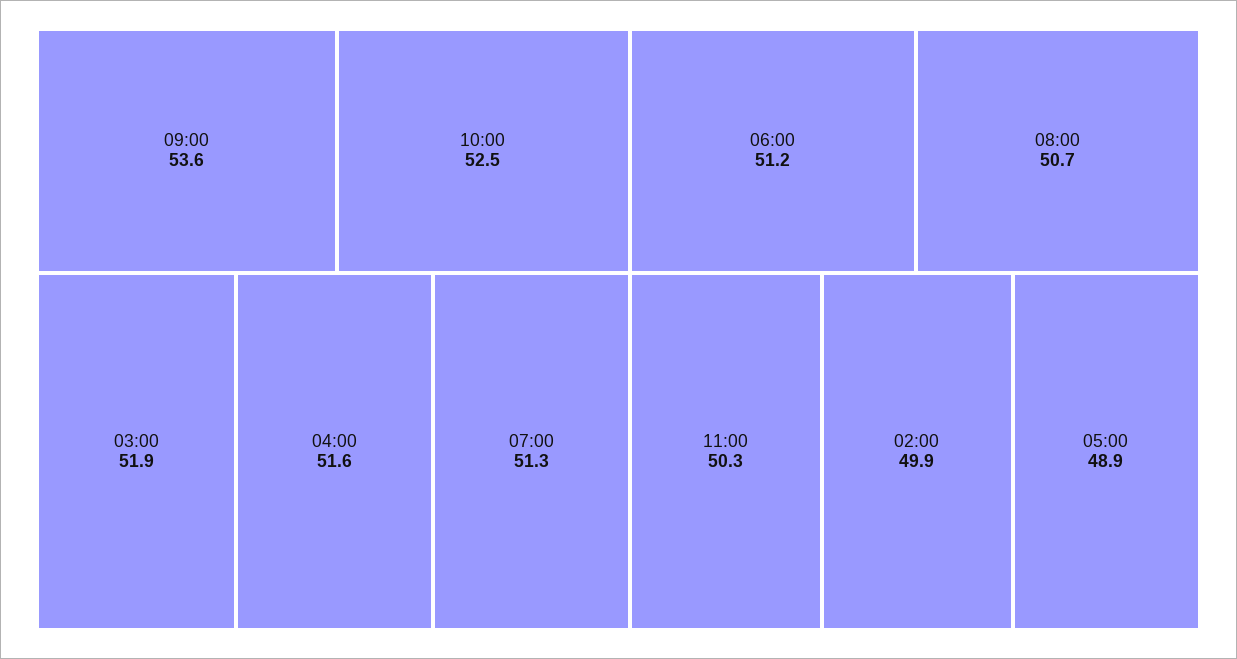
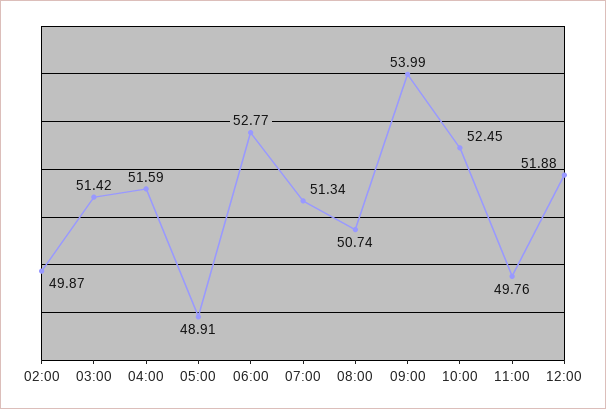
09:00: 53.6 -> 53.99
03:00: 51.9 -> 51.42
06:00: 51.2 -> 52.77
11:00: 50.3 -> 49.76
12:00: none -> 51.88

